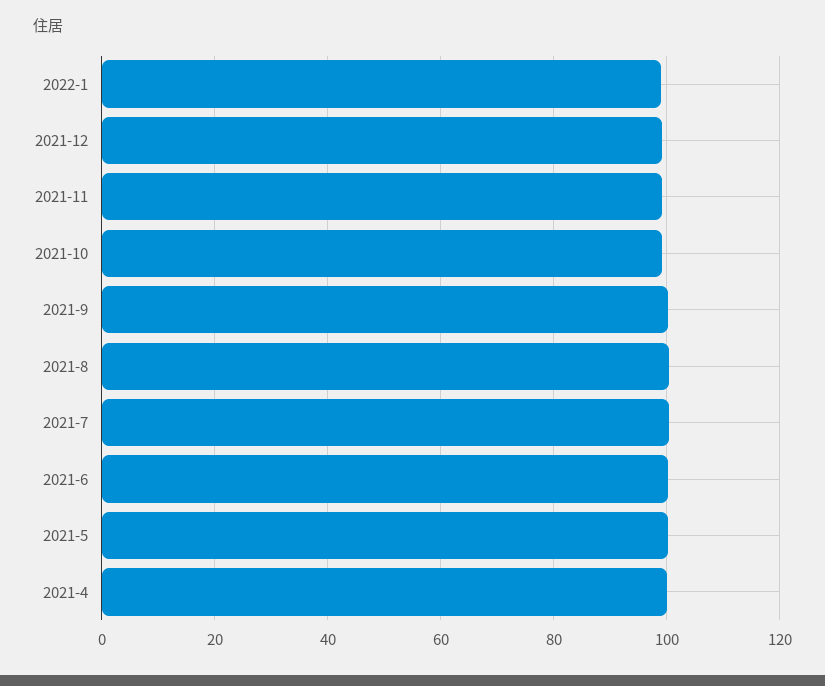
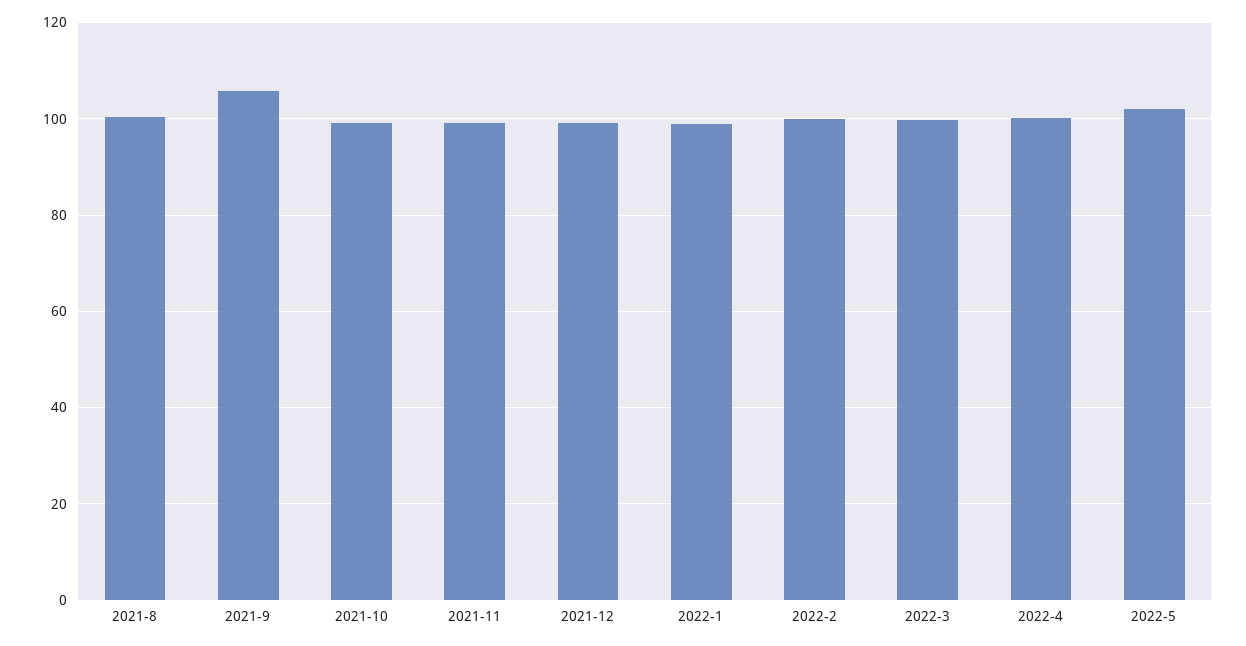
2021-9: 100 -> 106
2021-7: 100 -> none
2021-6: 100 -> none
2021-5: 100 -> none
2021-4: 100 -> none
2022-2: none -> 100
2022-3: none -> 100
2022-4: none -> 100
2022-5: none -> 102

